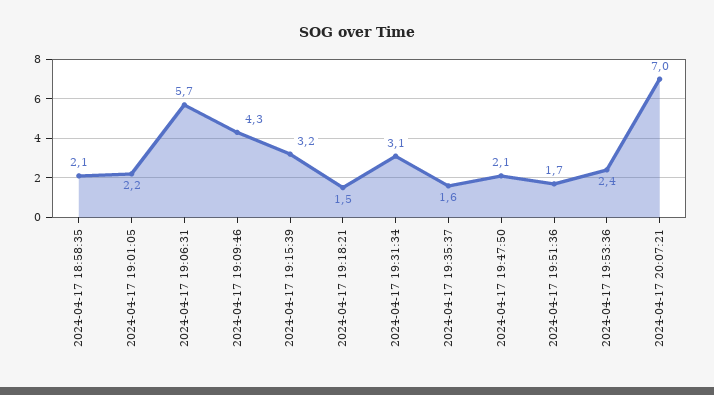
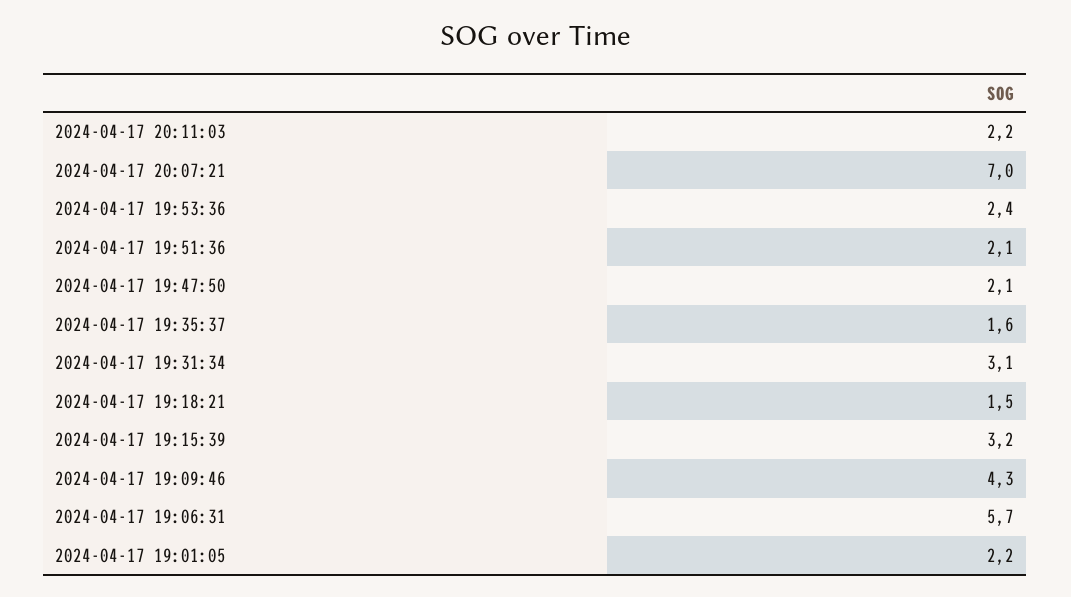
2024-04-17 18:58:35: 2.1 -> none
2024-04-17 19:51:36: 1.7 -> 2.1
2024-04-17 20:11:03: none -> 2.2

